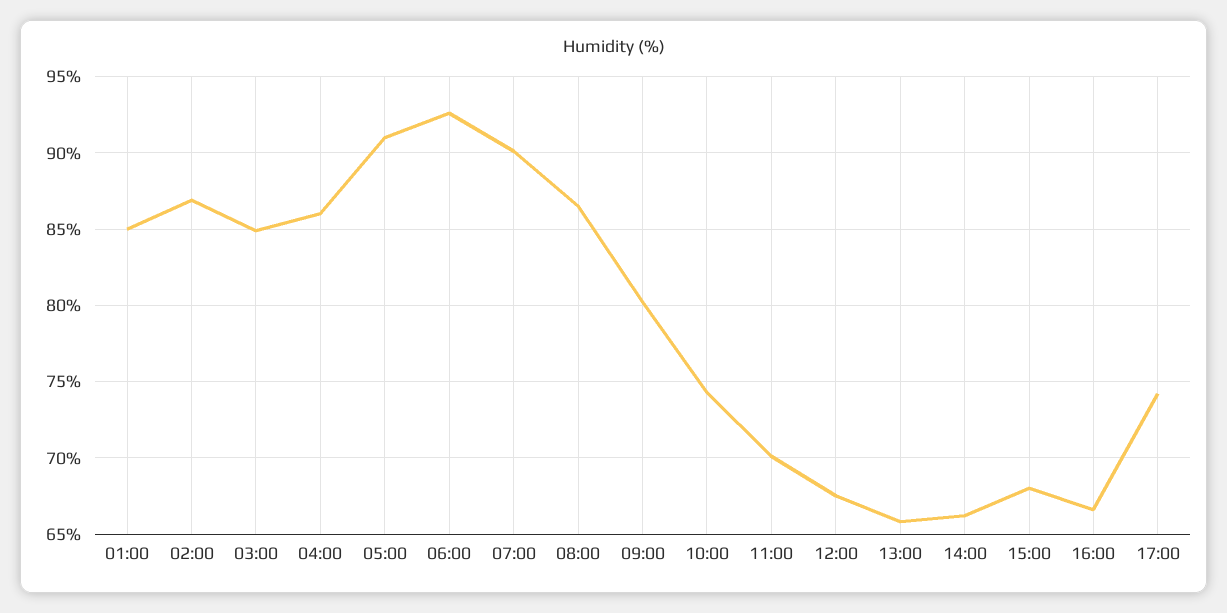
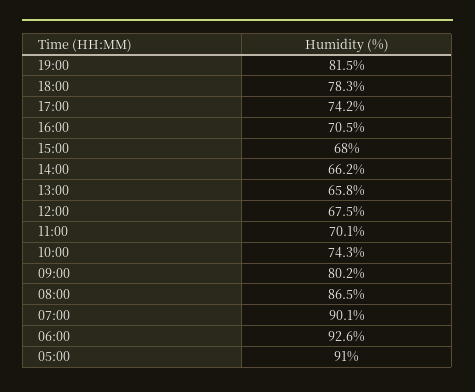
01:00: 85 -> none
02:00: 87 -> none
03:00: 85 -> none
04:00: 86 -> none
16:00: 66.5 -> 70.5
19:00: none -> 81.5
18:00: none -> 78.3

